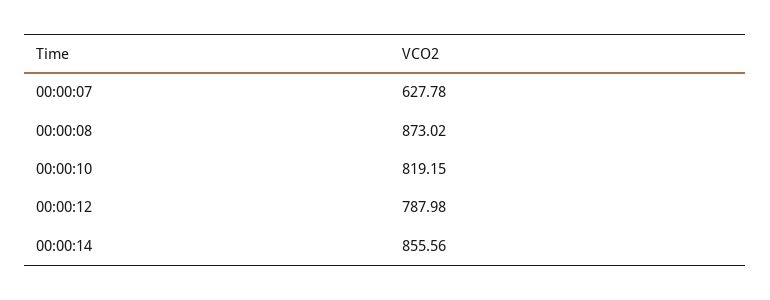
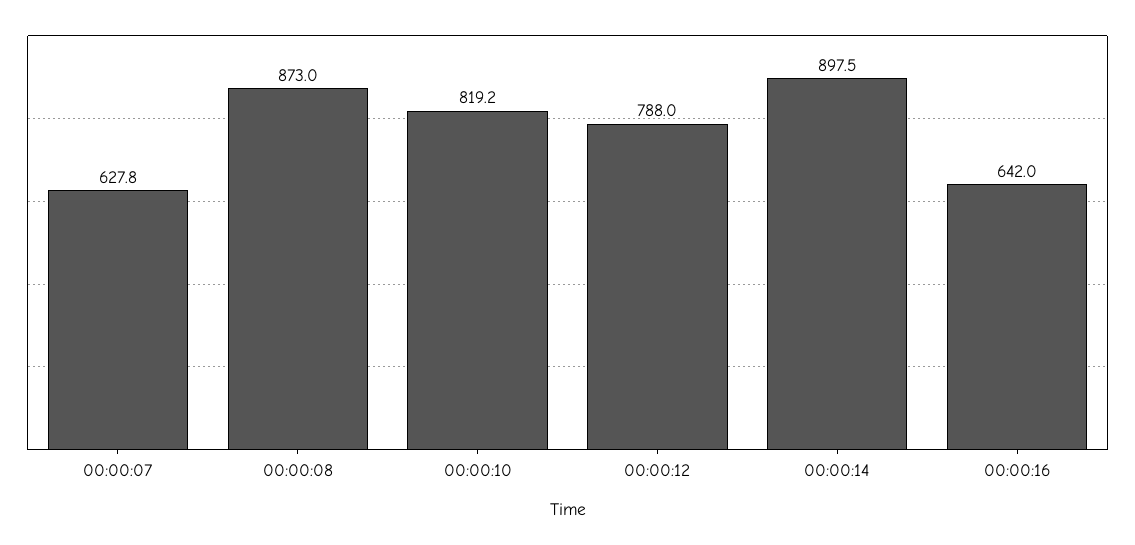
00:00:14: 855.56 -> 897.5
00:00:16: none -> 642

